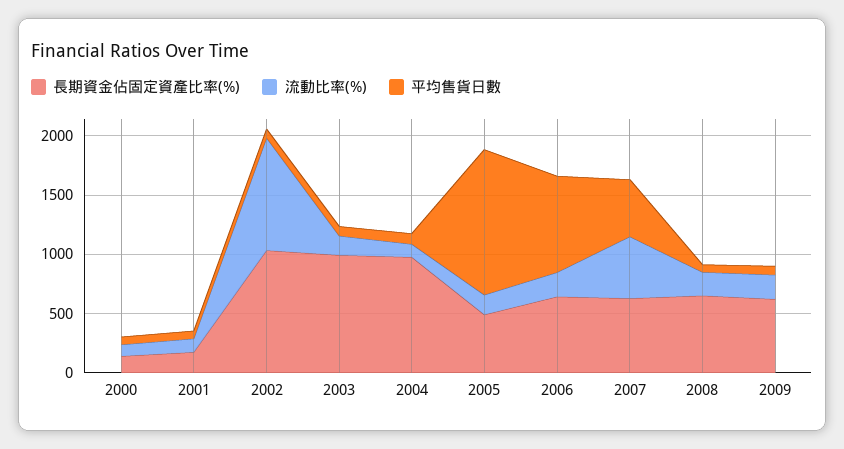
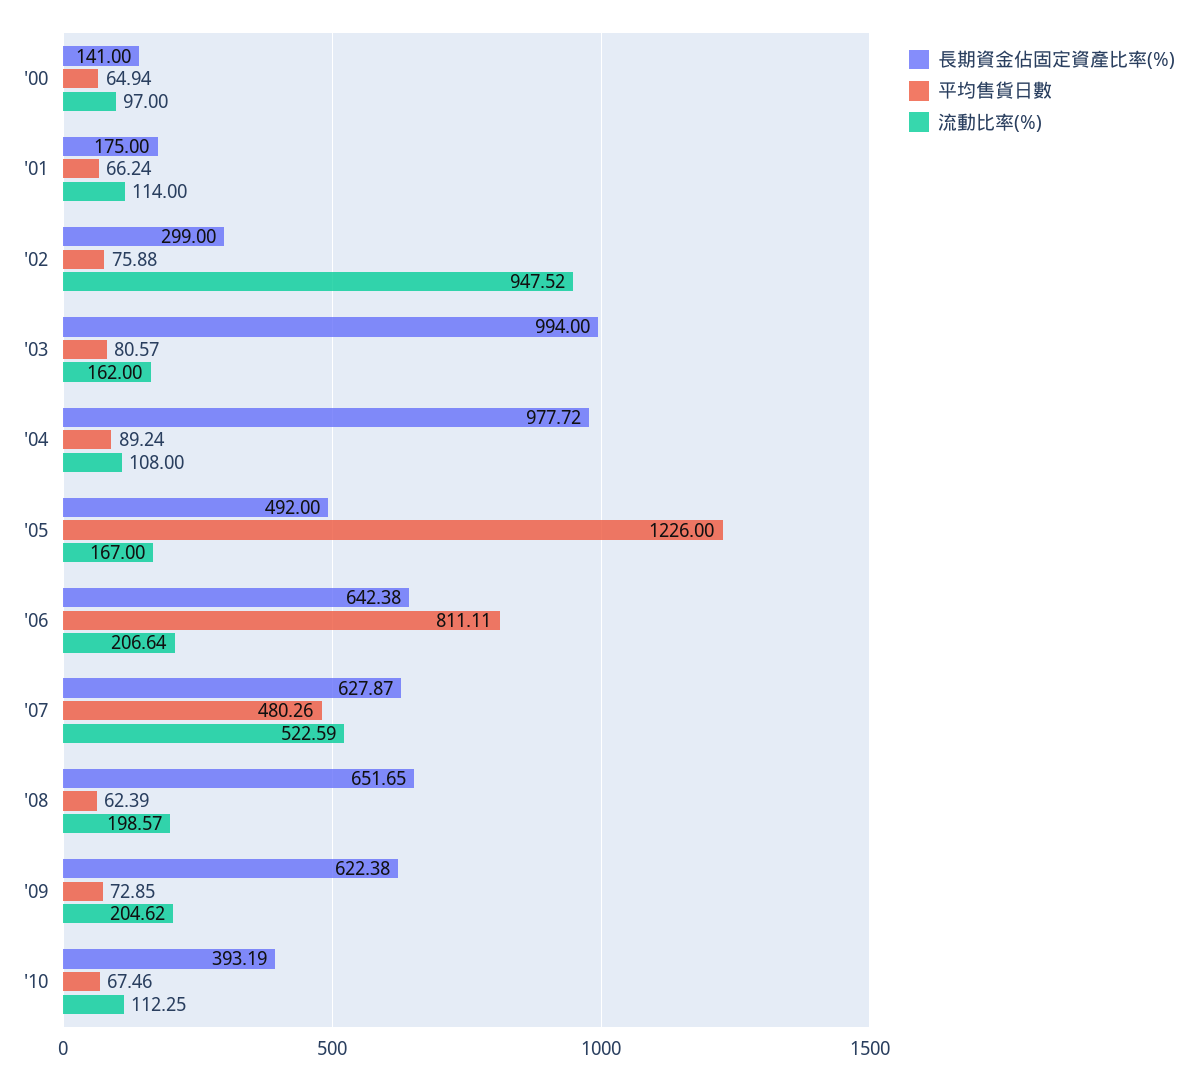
長期資金佔固定資產比率(%), 2002: 1000 -> 299
長期資金佔固定資產比率(%), '10: none -> 393.19
平均售貨日數, '10: none -> 67.46
流動比率(%), '10: none -> 112.25

